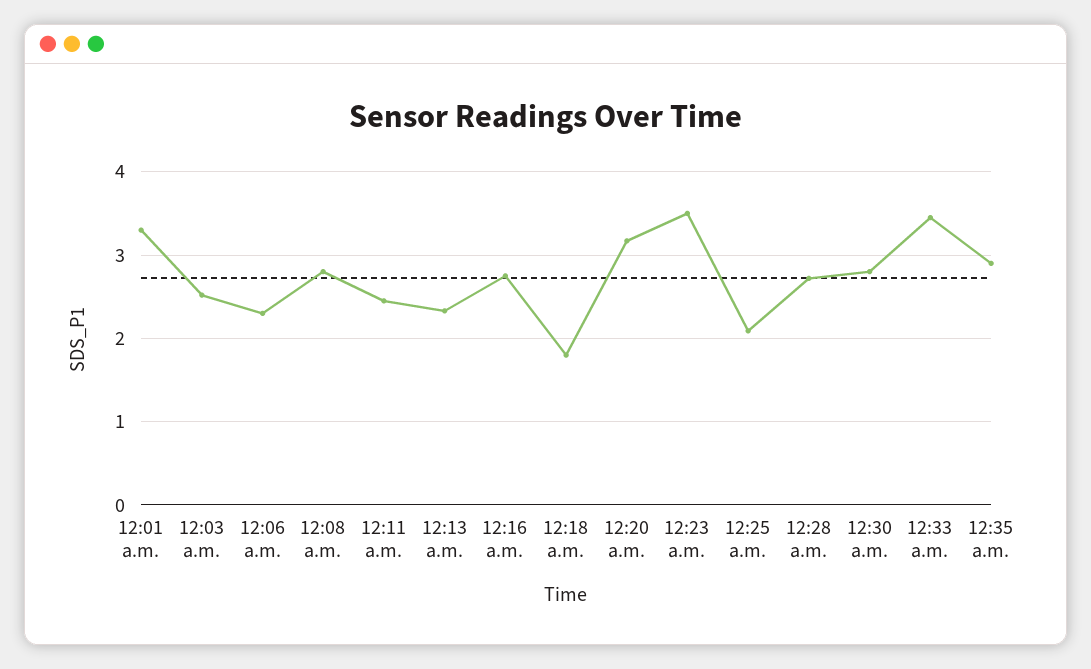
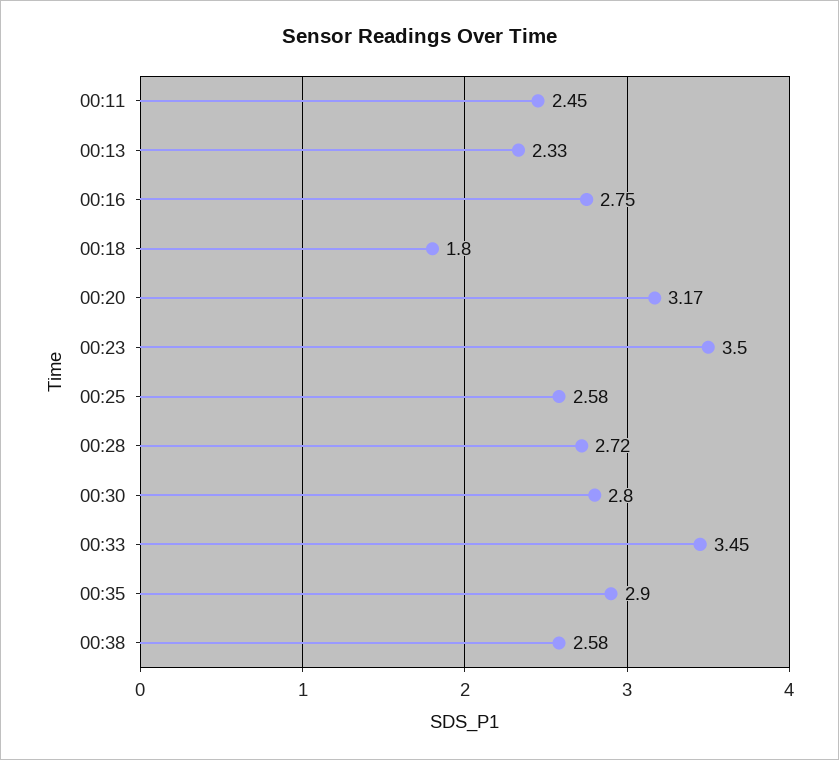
12:01 a.m.: 3.3 -> none
12:03 a.m.: 2.5 -> none
12:06 a.m.: 2.3 -> none
12:08 a.m.: 2.8 -> none
12:25 a.m.: 2.1 -> 2.58
00:38: none -> 2.58

